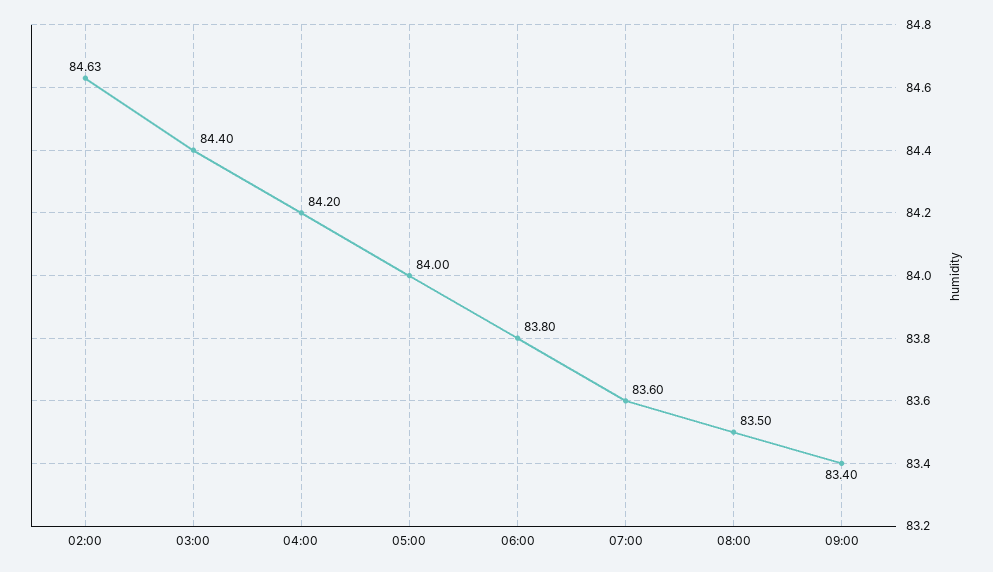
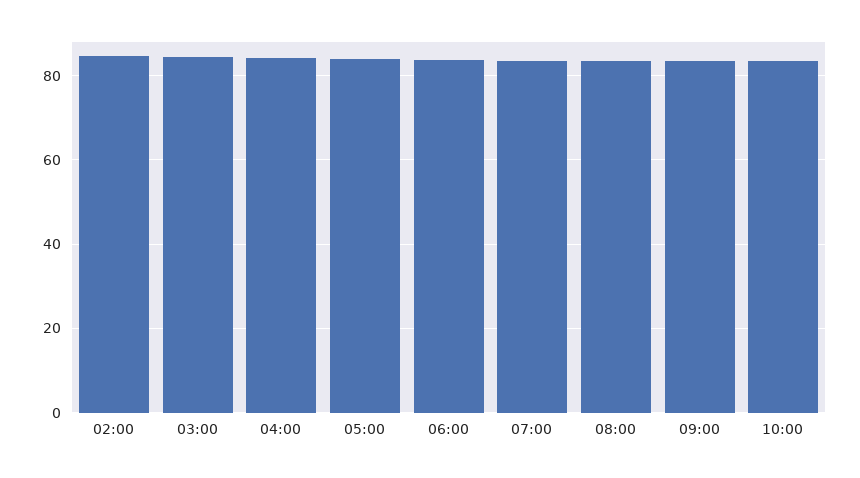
10:00: none -> 84

